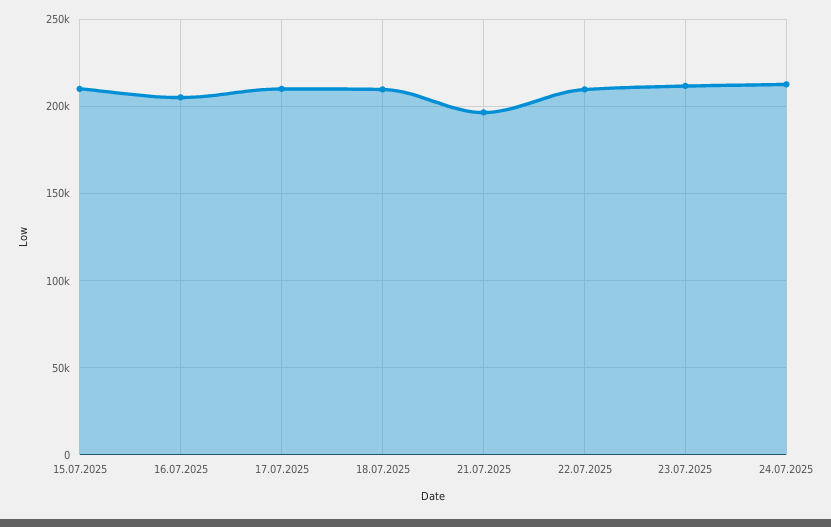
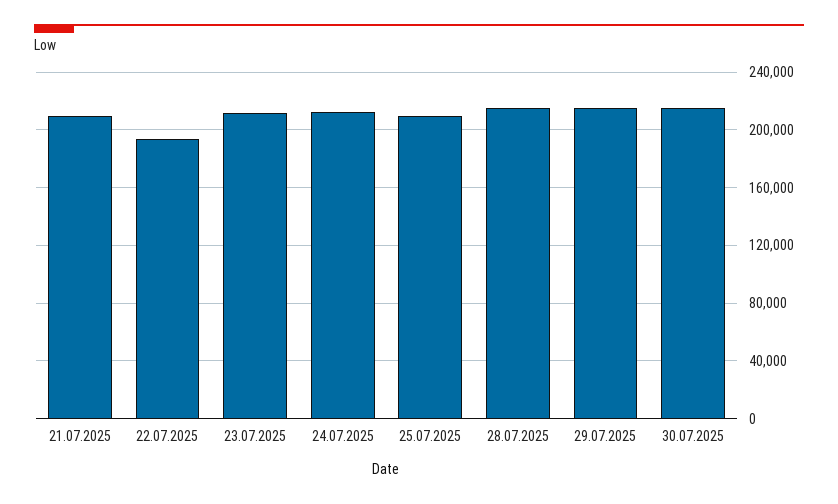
15.07.2025: 210000 -> none
16.07.2025: 205000 -> none
17.07.2025: 210000 -> none
18.07.2025: 210000 -> none
21.07.2025: 195000 -> 210000
22.07.2025: 210000 -> 195000
25.07.2025: none -> 210000
28.07.2025: none -> 215000
29.07.2025: none -> 215000
30.07.2025: none -> 215000

